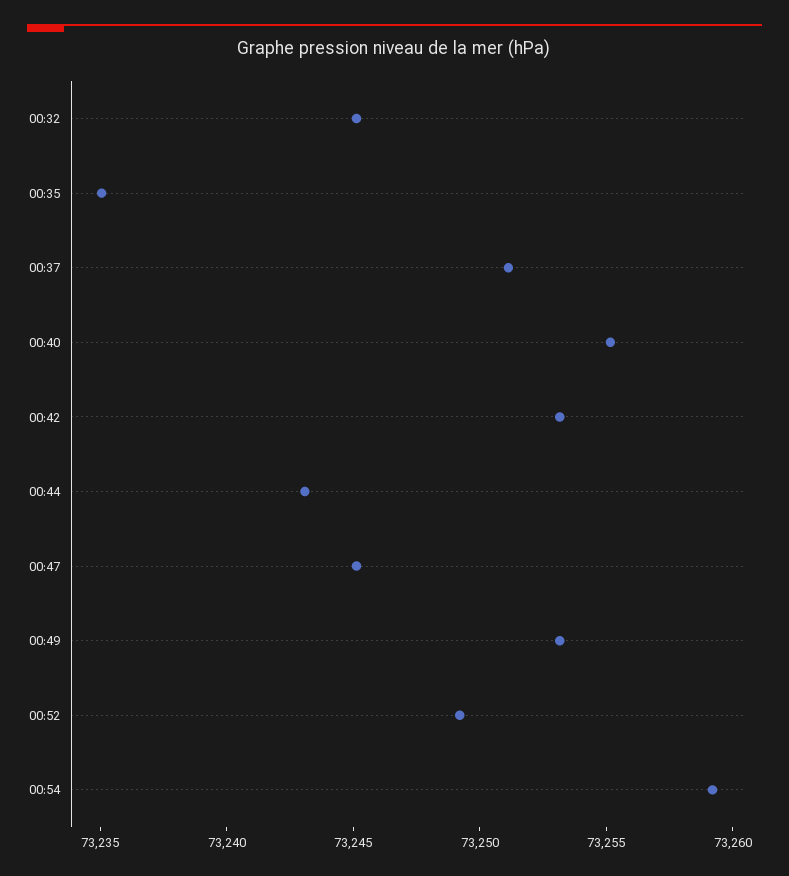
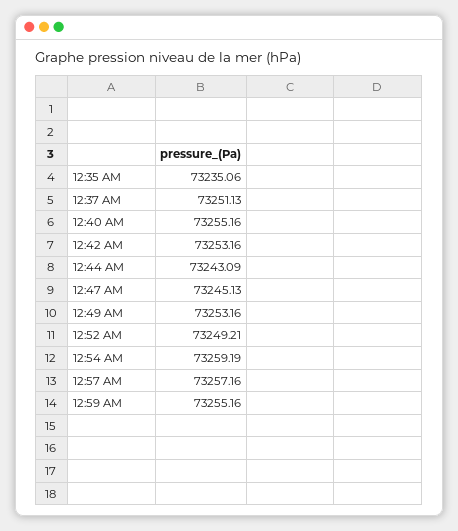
00:32: 73245 -> none
12:57 AM: none -> 73257.16
12:59 AM: none -> 73255.16

